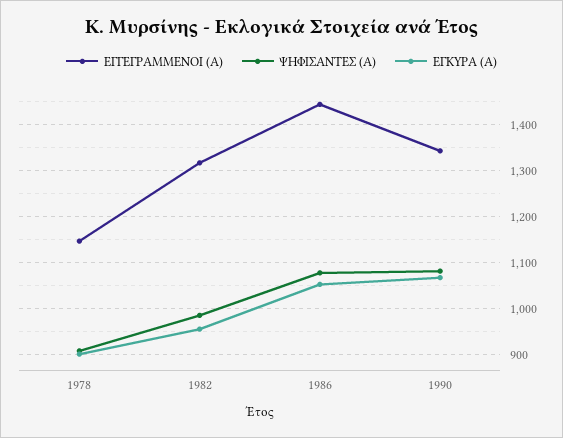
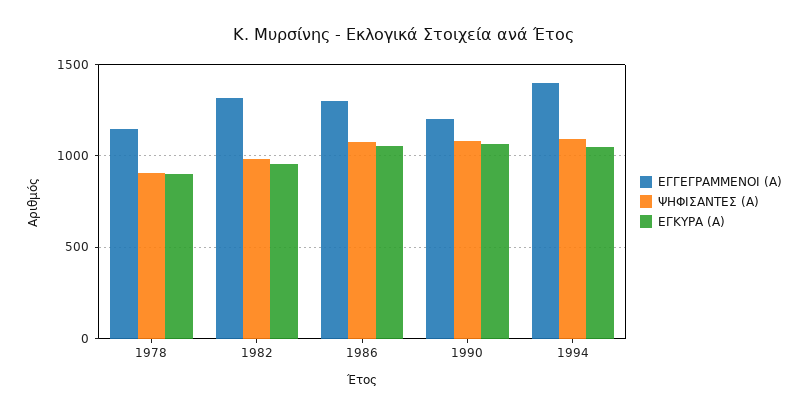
ΕΓΓΕΓΡΑΜΜΕΝΟΙ (Α), 1986: 1440 -> 1300
ΕΓΓΕΓΡΑΜΜΕΝΟΙ (Α), 1990: 1340 -> 1200
ΕΓΓΕΓΡΑΜΜΕΝΟΙ (Α), 1994: none -> 1400
ΨΗΦΙΣΑΝΤΕΣ (Α), 1994: none -> 1100
ΕΓΚΥΡΑ (Α), 1994: none -> 1050

